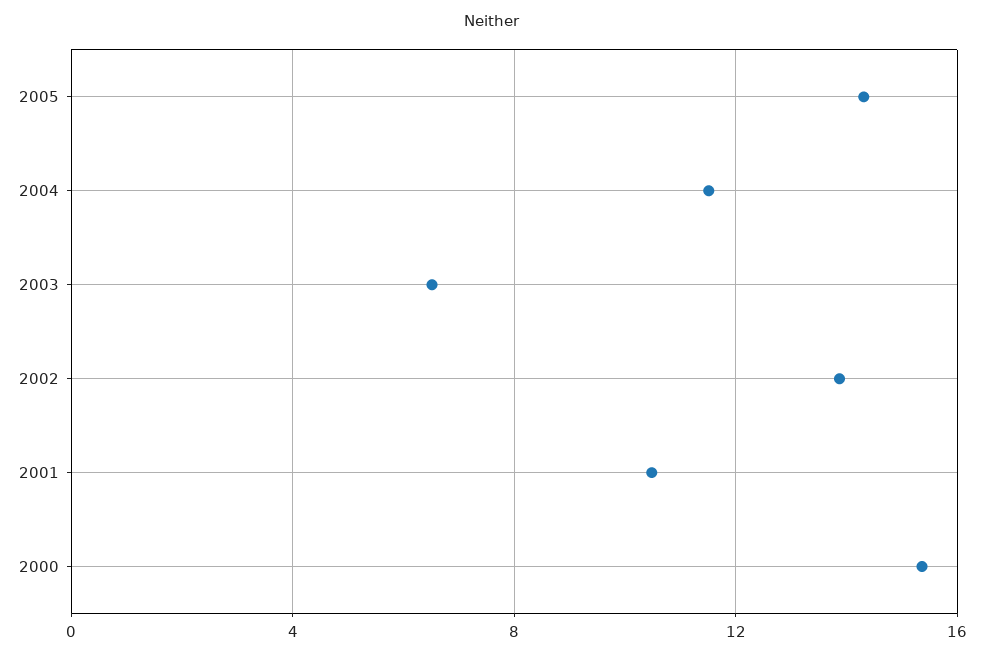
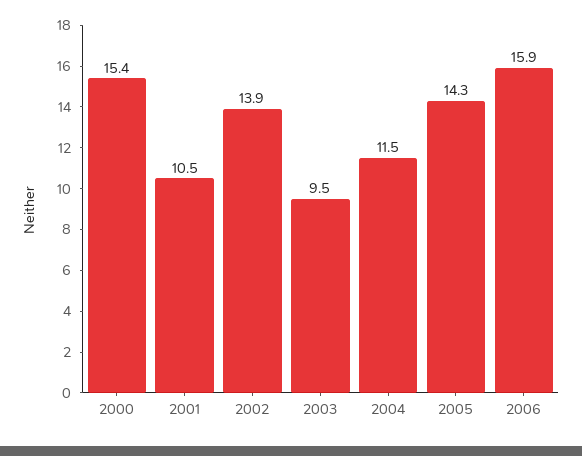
2003: 6.5 -> 9.5
2006: none -> 15.9

